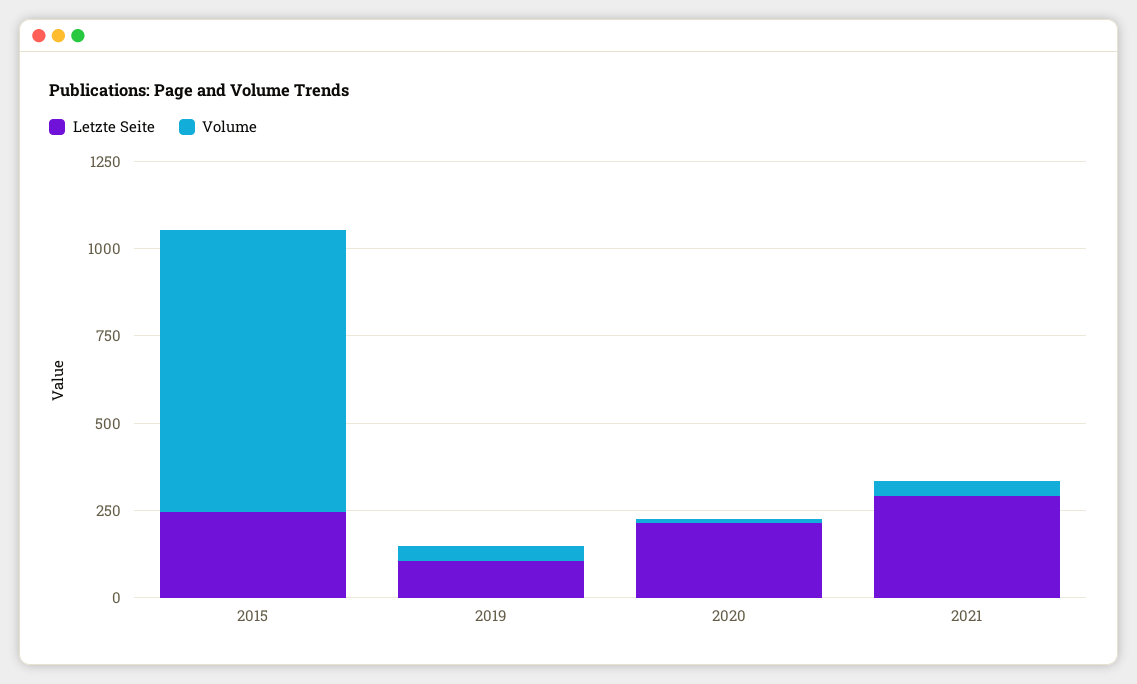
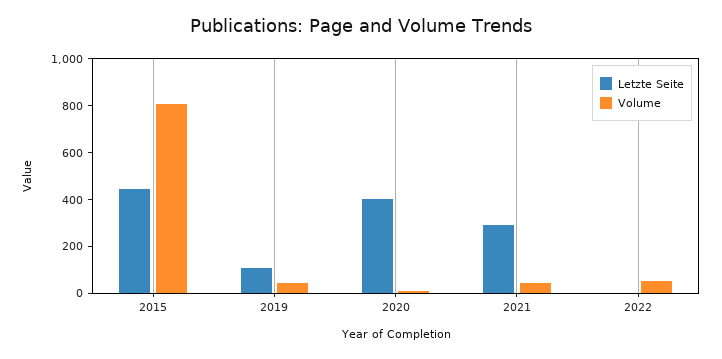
Letzte Seite, 2015: 250 -> 450
Letzte Seite, 2020: 200 -> 400
Letzte Seite, 2022: none -> 0
Volume, 2022: none -> 50

